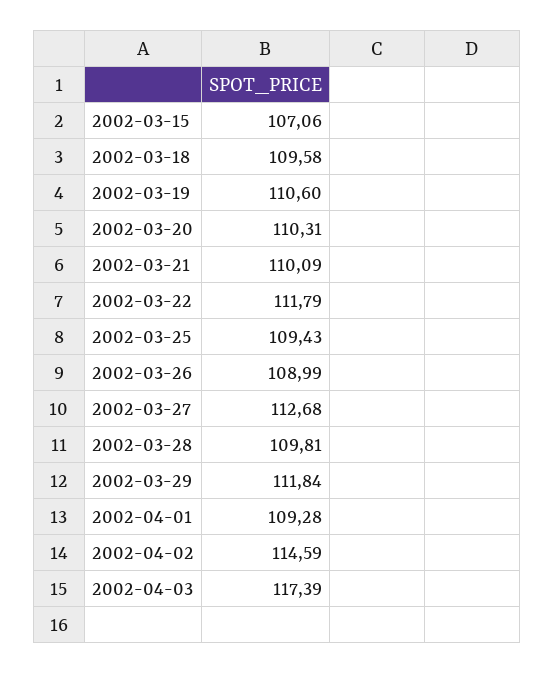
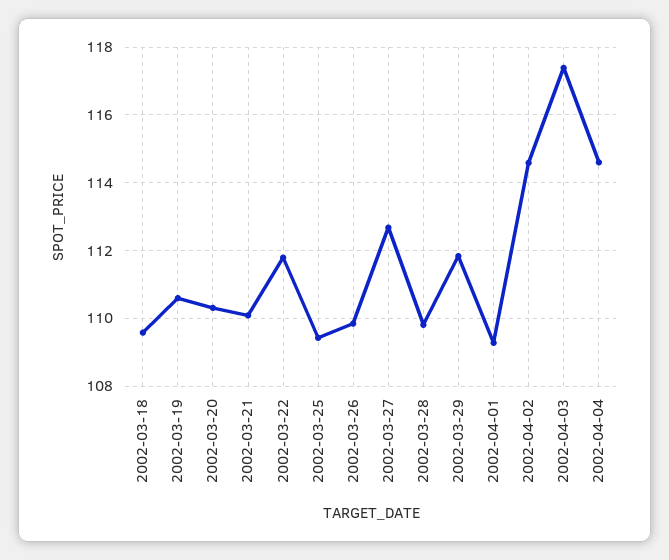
2002-03-15: 107.06 -> none
2002-03-26: 108.99 -> 109.8
2002-04-04: none -> 114.6

